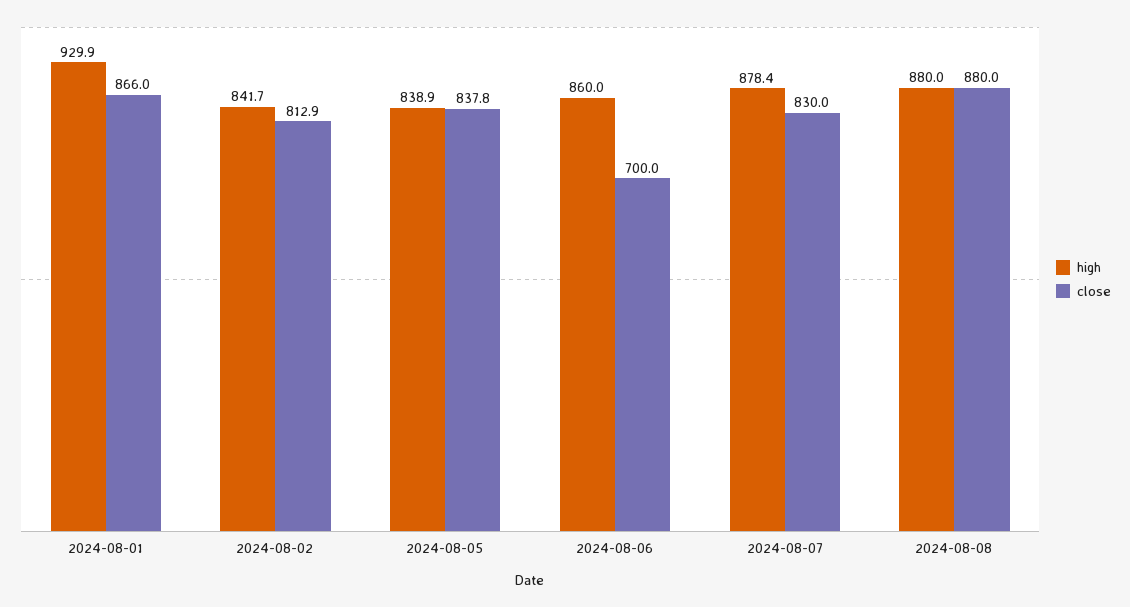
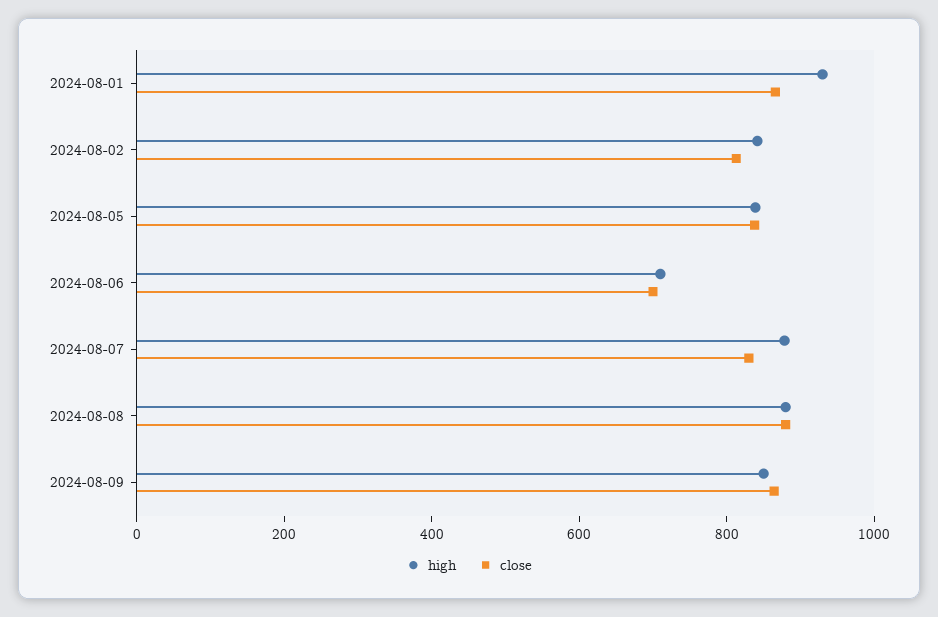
high, 2024-08-06: 860 -> 700
high, 2024-08-09: none -> 850
close, 2024-08-09: none -> 850

